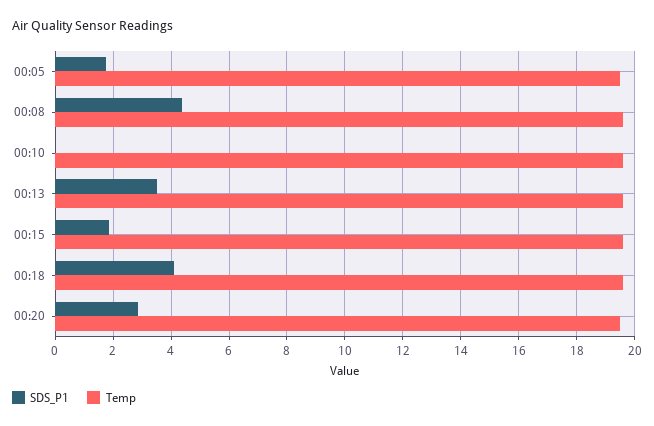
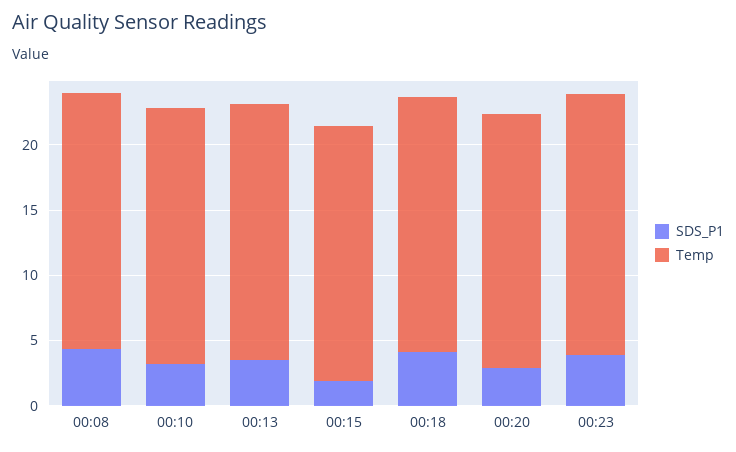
SDS_P1, 00:05: 1.75 -> none
Temp, 00:05: 19.5 -> none
SDS_P1, 00:10: 0 -> 3
SDS_P1, 00:23: none -> 4
Temp, 00:23: none -> 20

